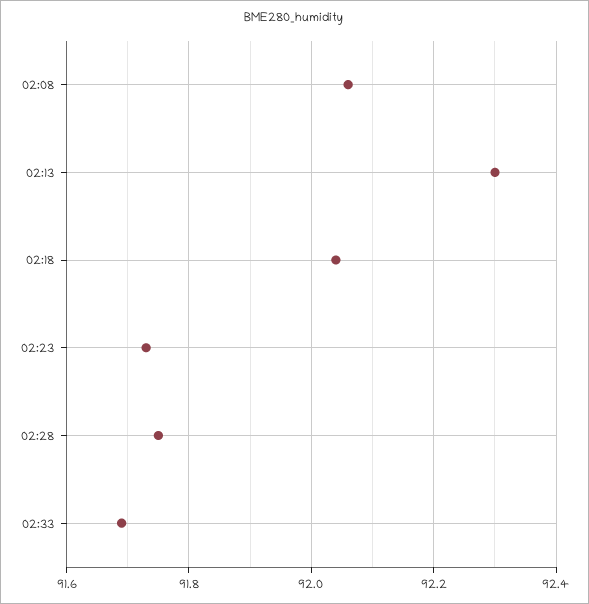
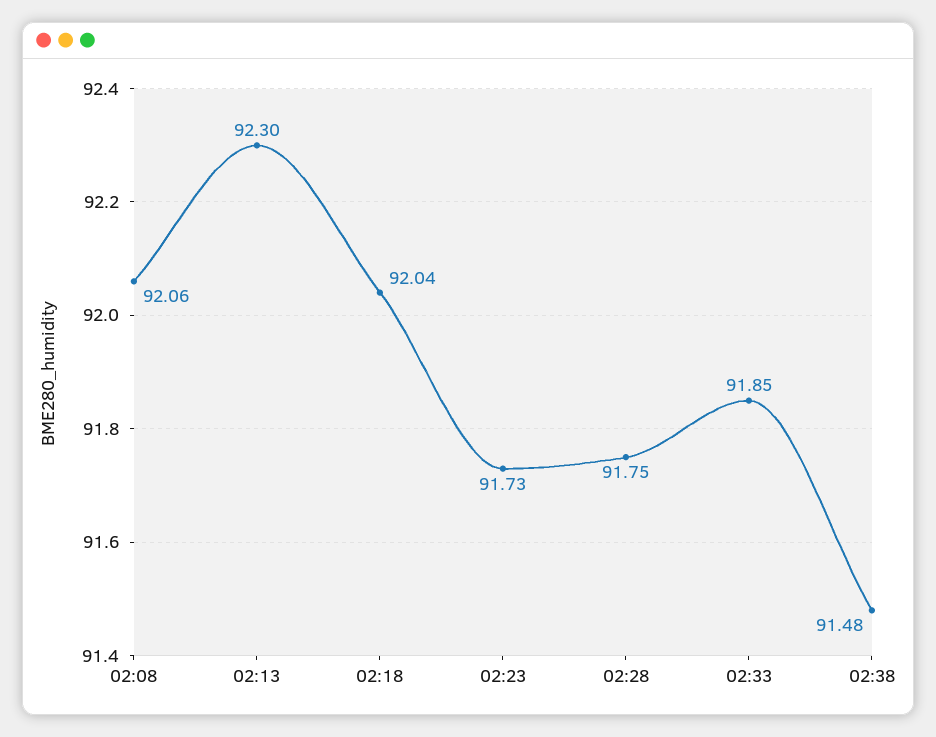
02:33: 91.7 -> 91.85
02:38: none -> 91.48

